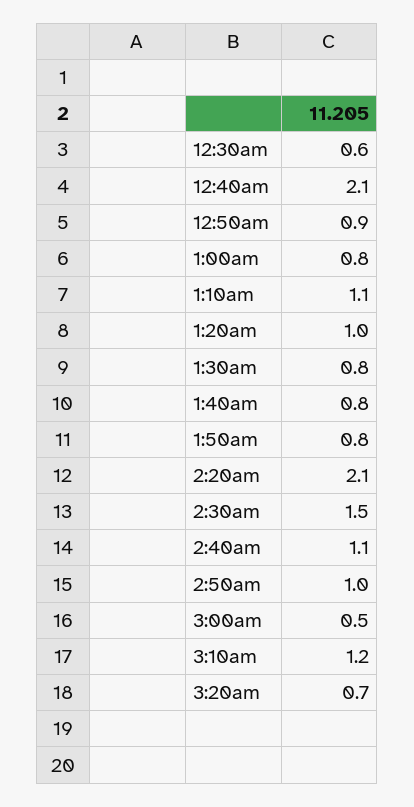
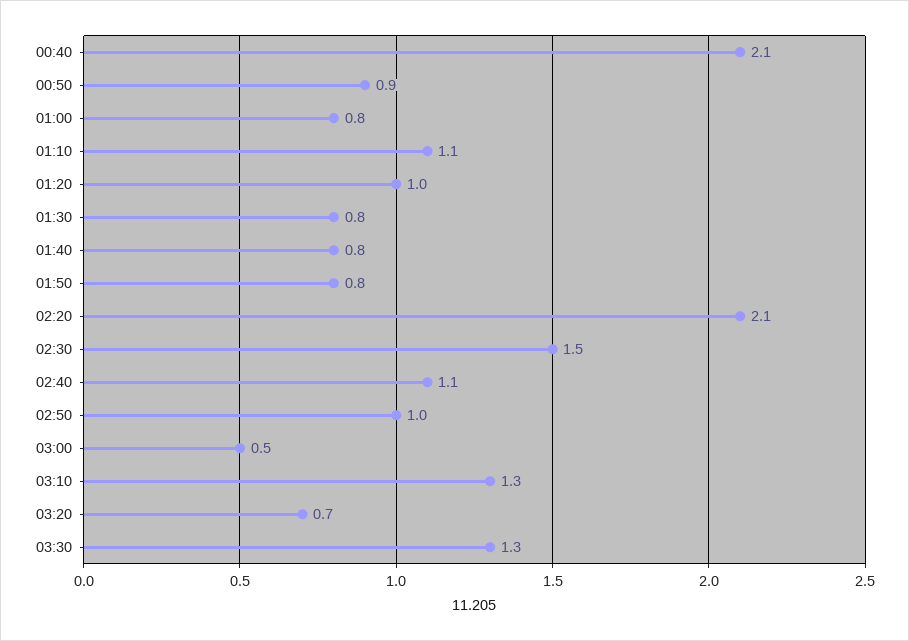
12:30am: 0.6 -> none
3:10am: 1.2 -> 1.3
03:30: none -> 1.3

